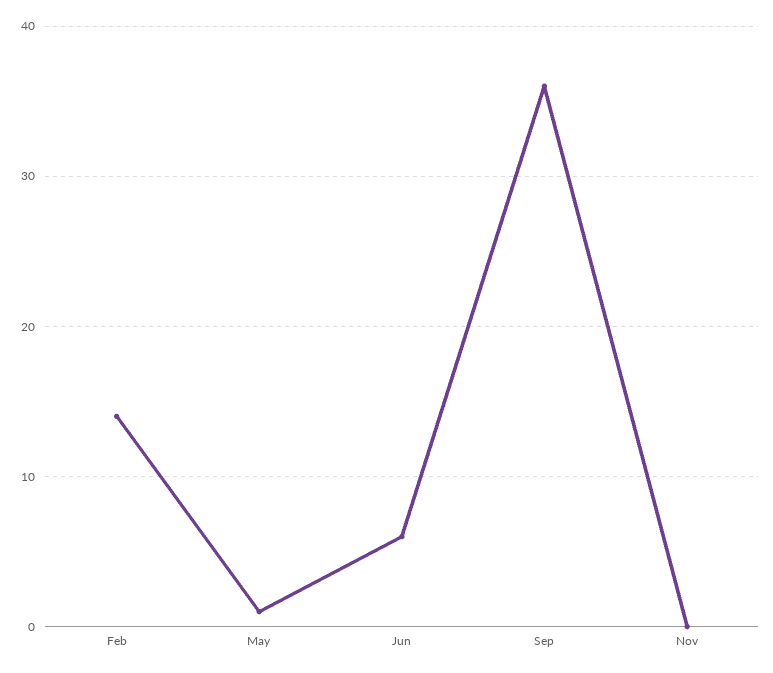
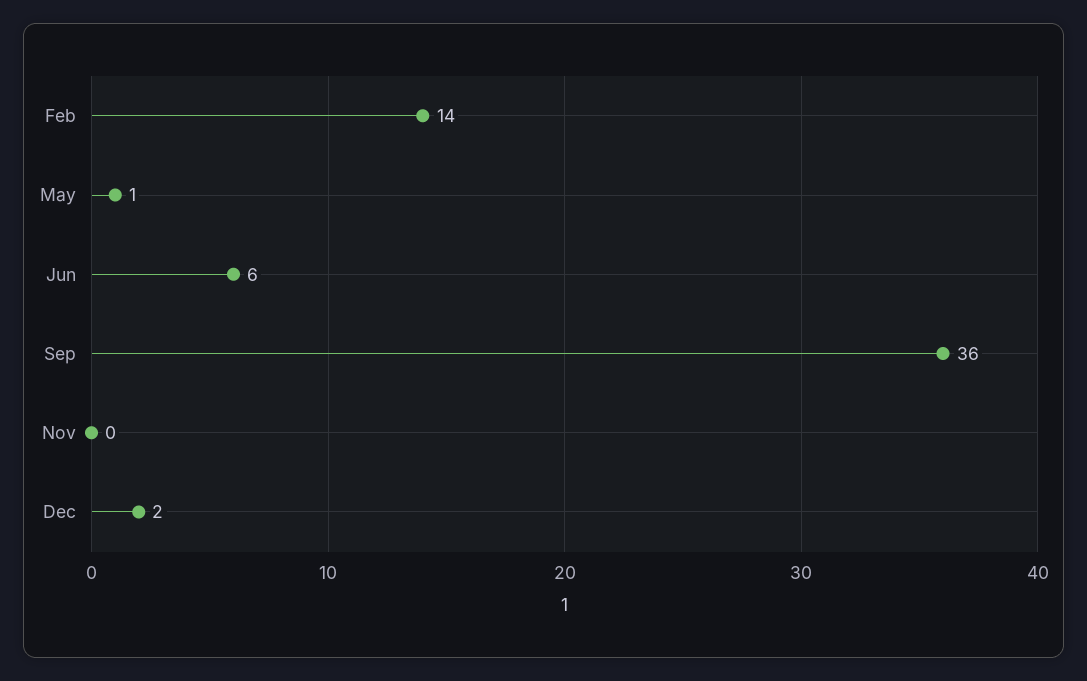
Dec: none -> 2

